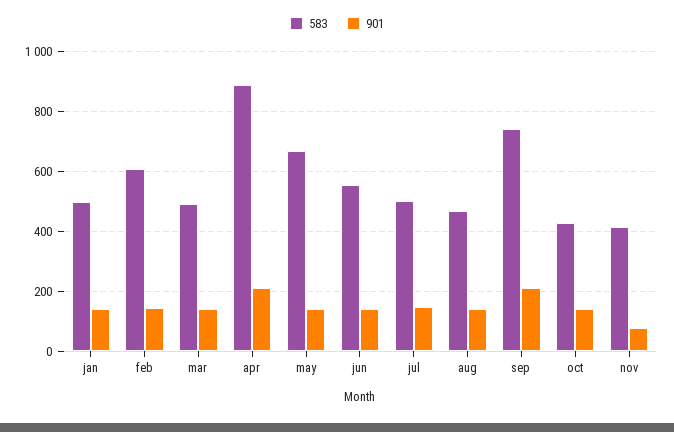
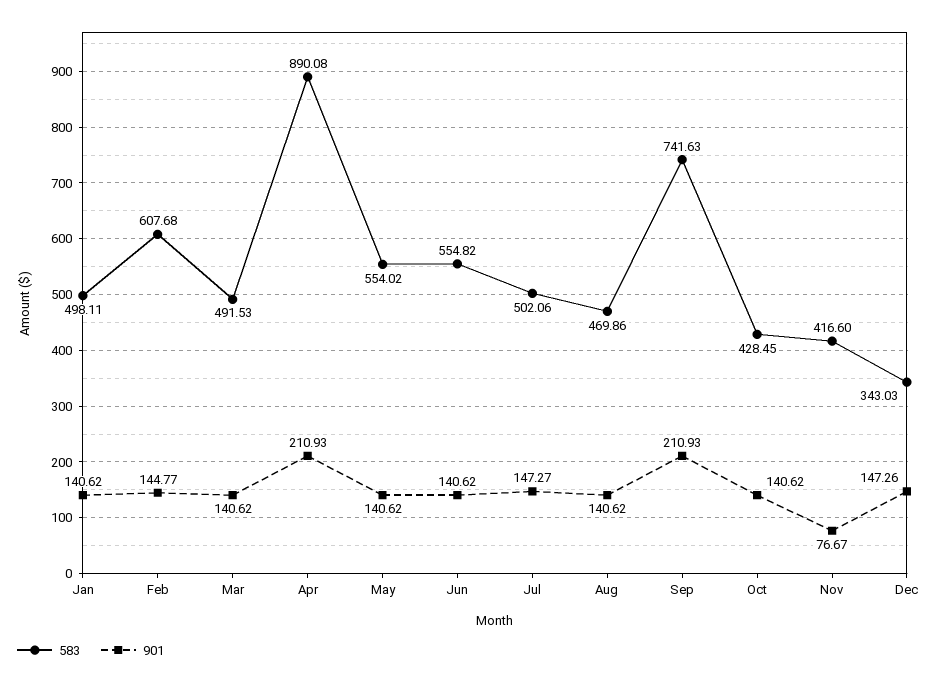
583, may: 675 -> 554.02
583, Dec: none -> 343.03
901, Dec: none -> 147.26

